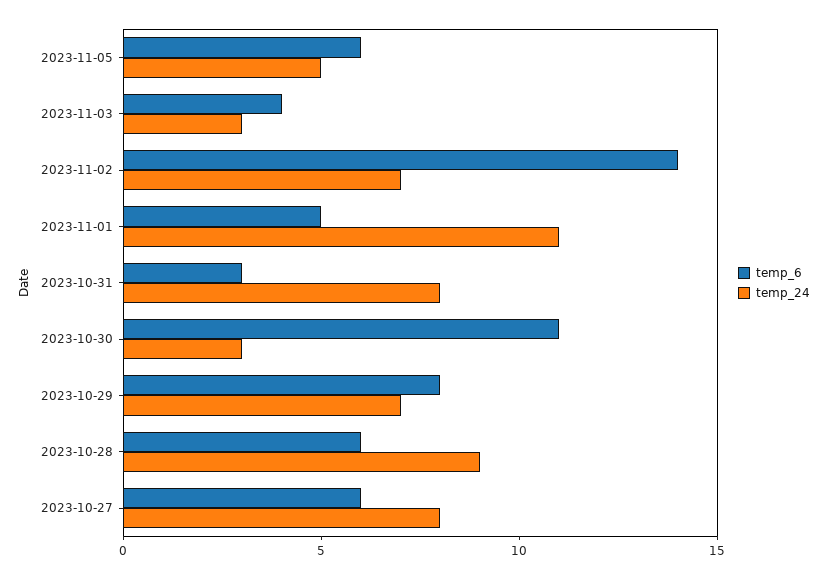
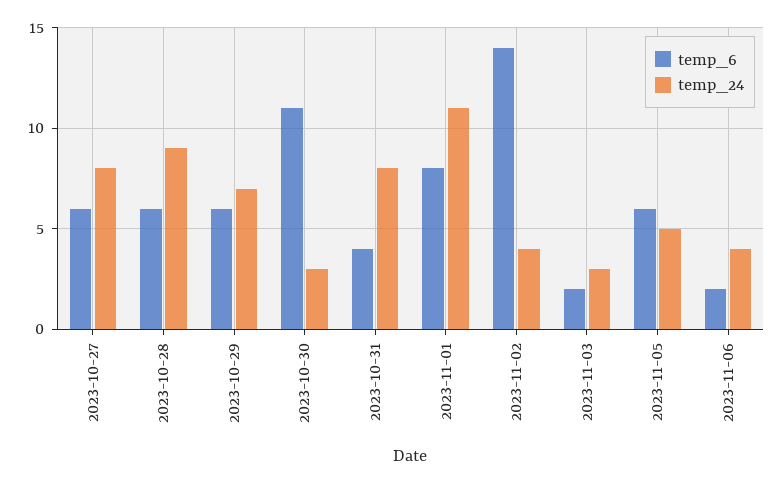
temp_6, 2023-11-03: 4 -> 2
temp_24, 2023-11-02: 7 -> 4
temp_6, 2023-11-01: 5 -> 8
temp_6, 2023-10-31: 3 -> 4
temp_6, 2023-10-29: 8 -> 6
temp_6, 2023-11-06: none -> 2
temp_24, 2023-11-06: none -> 4

